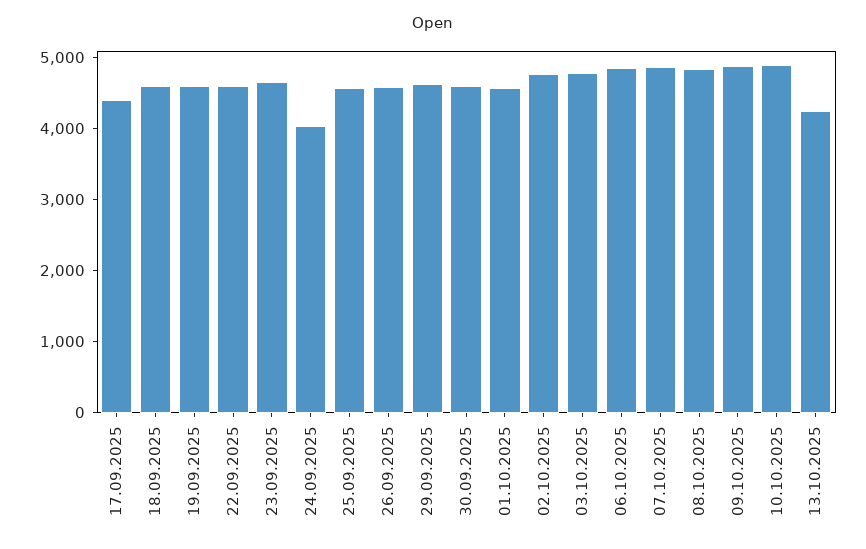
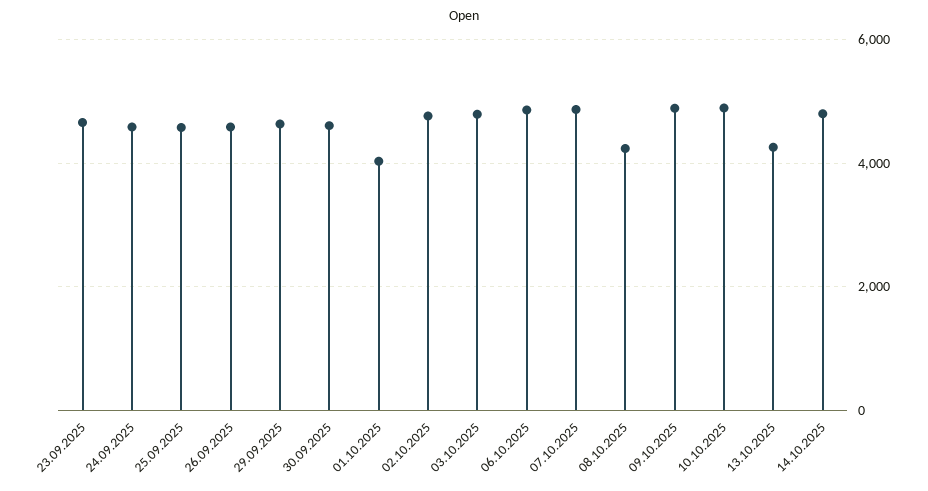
17.09.2025: 4400 -> none
18.09.2025: 4600 -> none
19.09.2025: 4600 -> none
22.09.2025: 4600 -> none
24.09.2025: 4000 -> 4600
01.10.2025: 4600 -> 4000
08.10.2025: 4800 -> 4200
14.10.2025: none -> 4800

